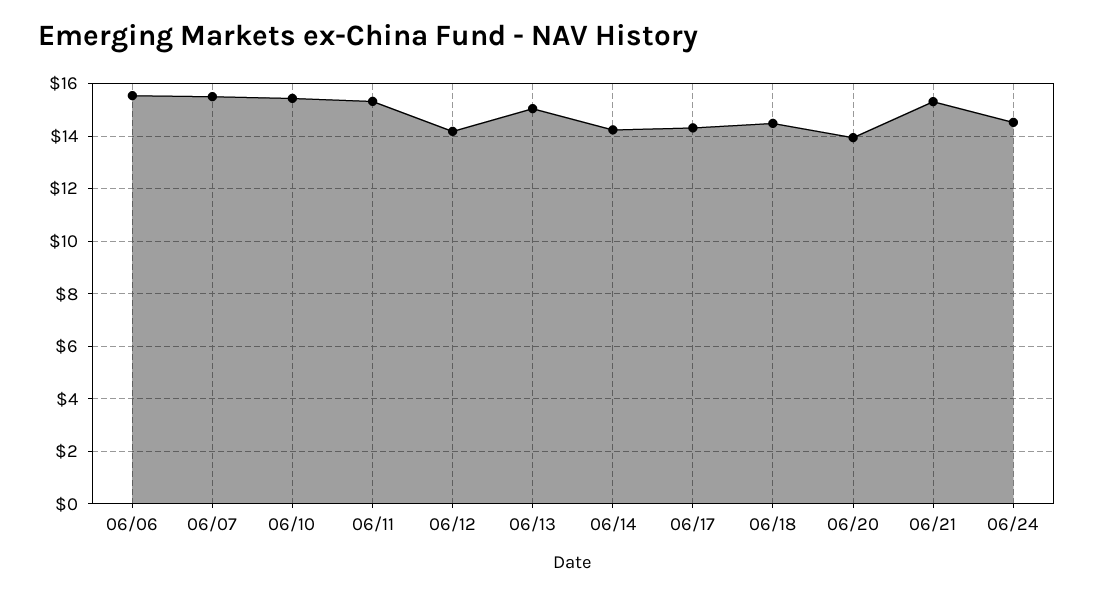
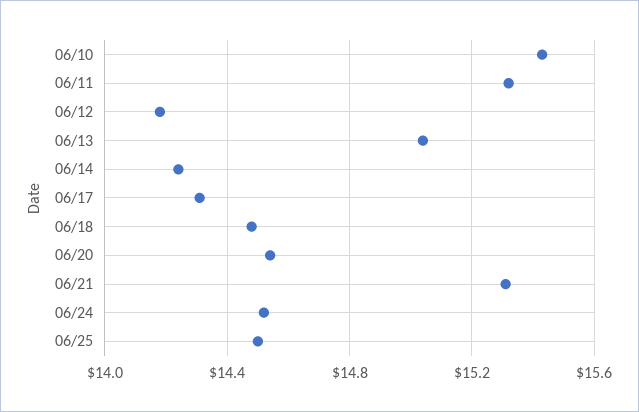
06/06: 15.5 -> none
06/07: 15.5 -> none
06/20: 14 -> 14.55
06/25: none -> 14.5

